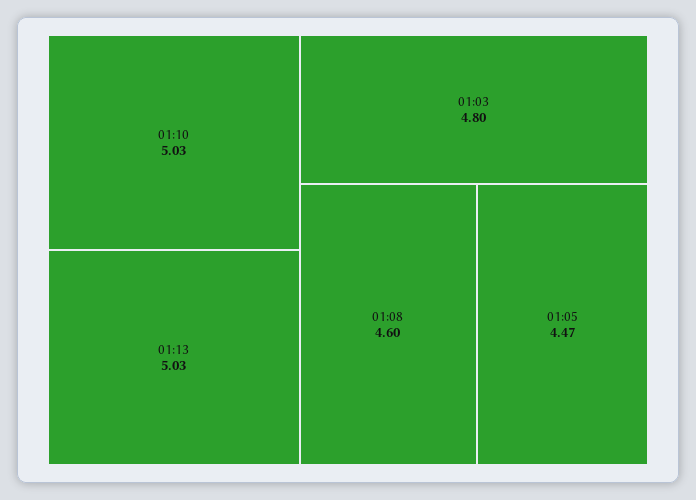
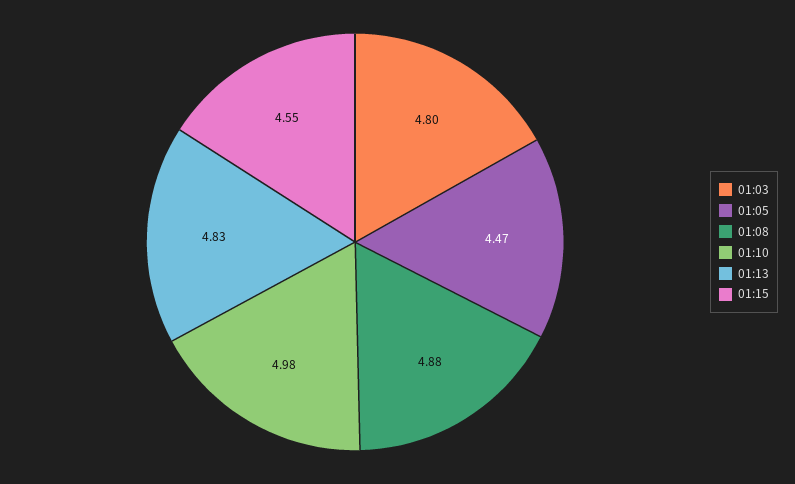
01:10: 5.03 -> 4.98
01:13: 5.03 -> 4.83
01:08: 4.6 -> 4.88
01:15: none -> 4.55

